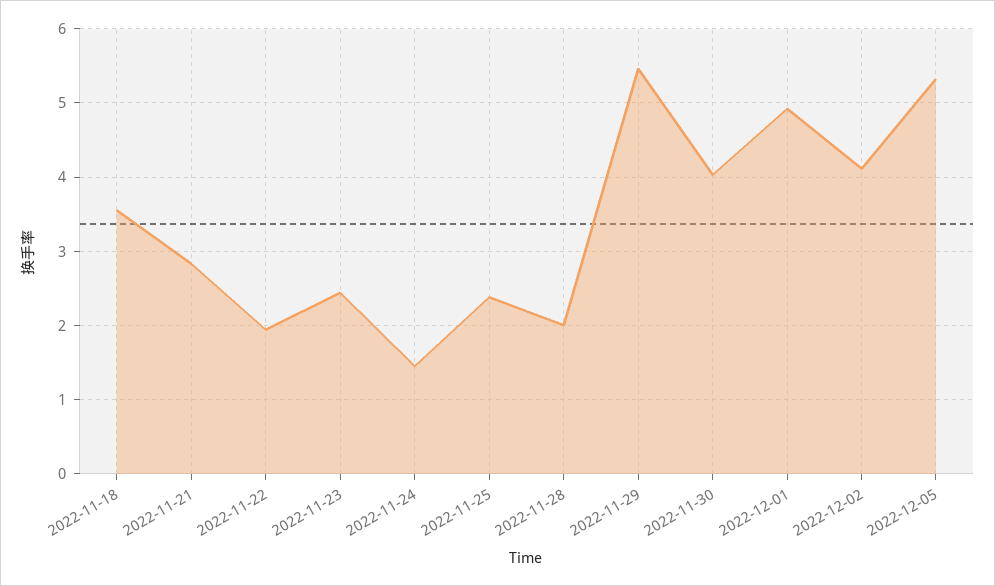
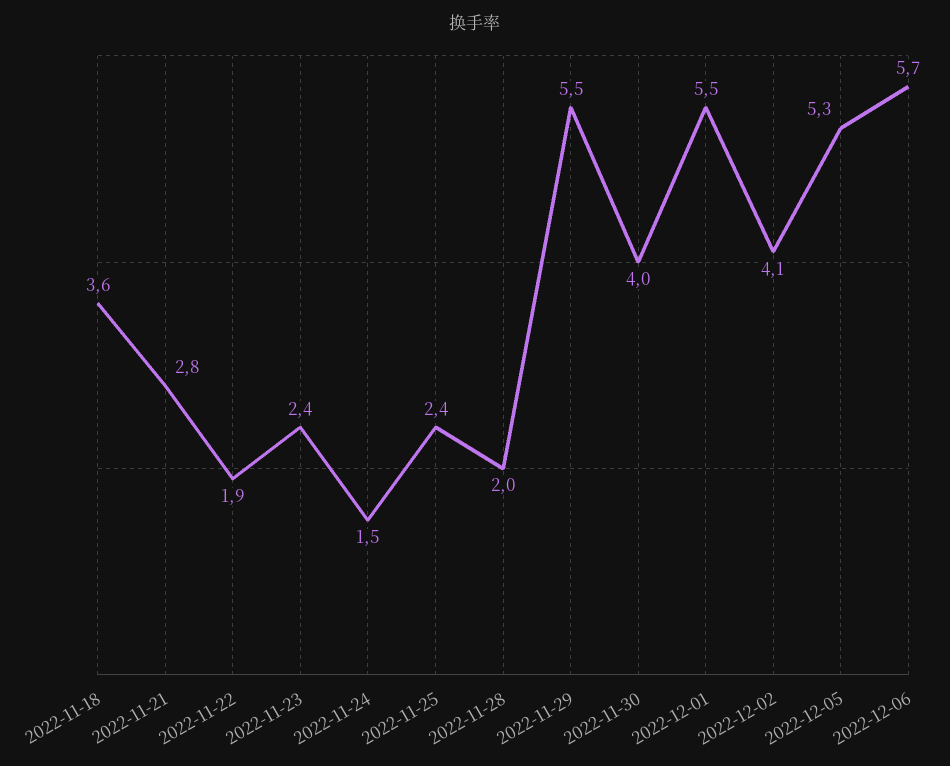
2022-12-01: 4.9 -> 5.5
2022-12-06: none -> 5.7

